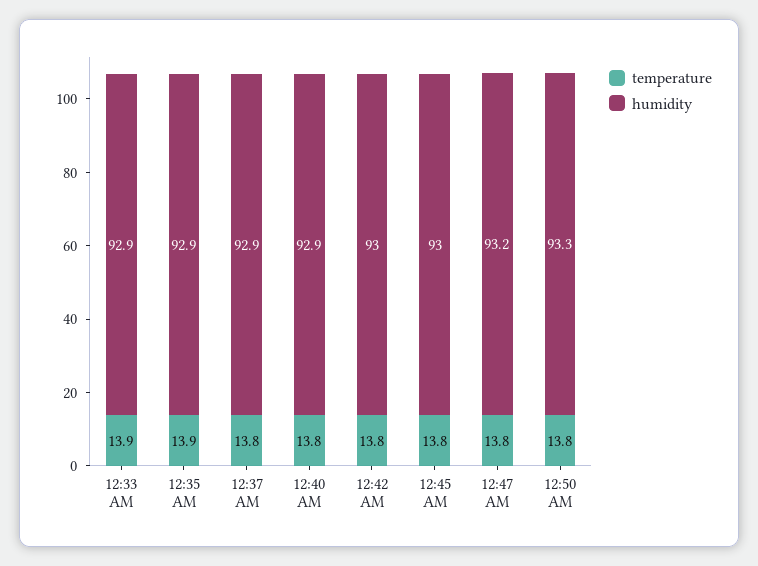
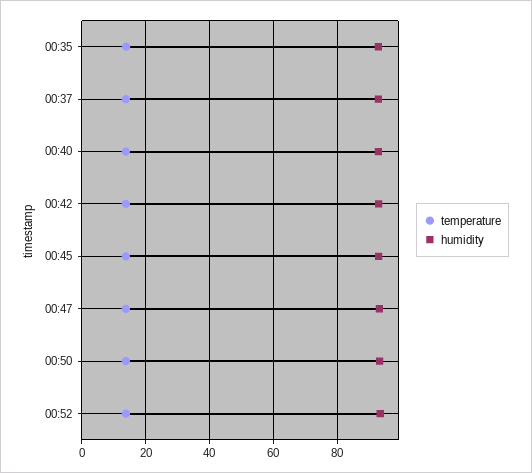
temperature, 12:33 AM: 13.9 -> none
humidity, 12:33 AM: 92.9 -> none
temperature, 00:52: none -> 14
humidity, 00:52: none -> 94

